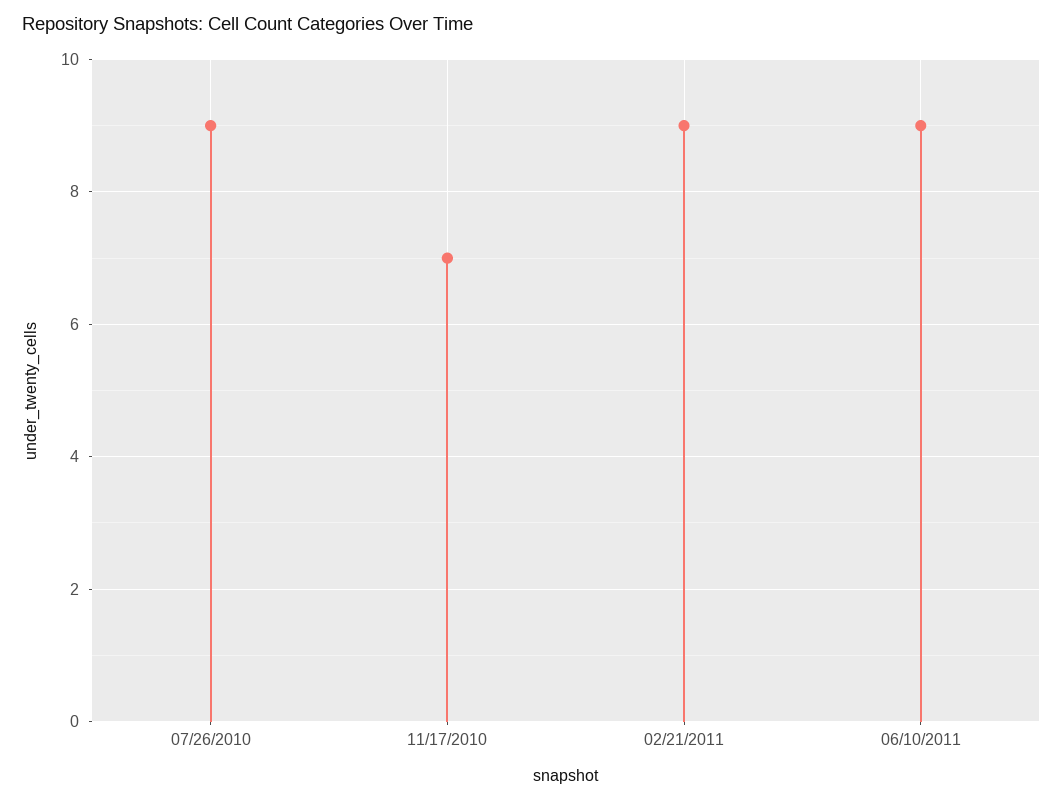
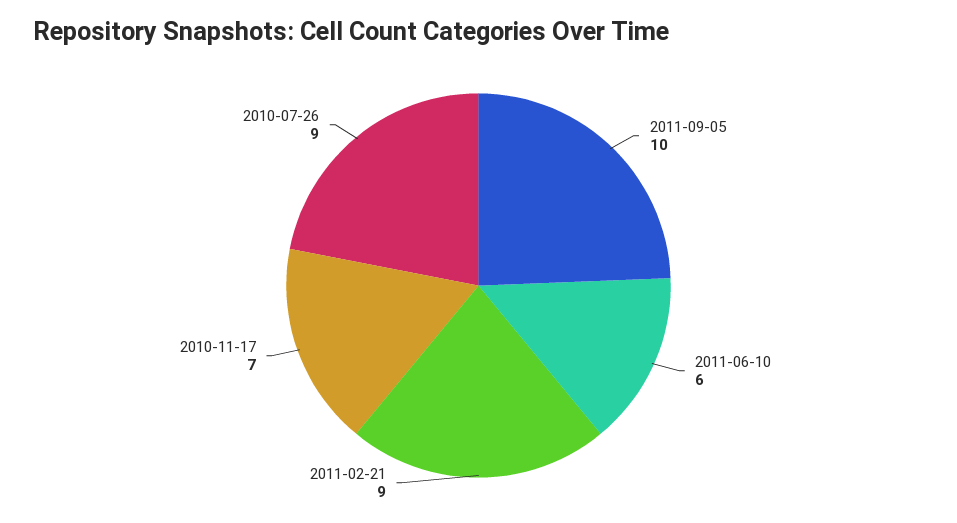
06/10/2011: 9 -> 6
2011-09-05: none -> 10

